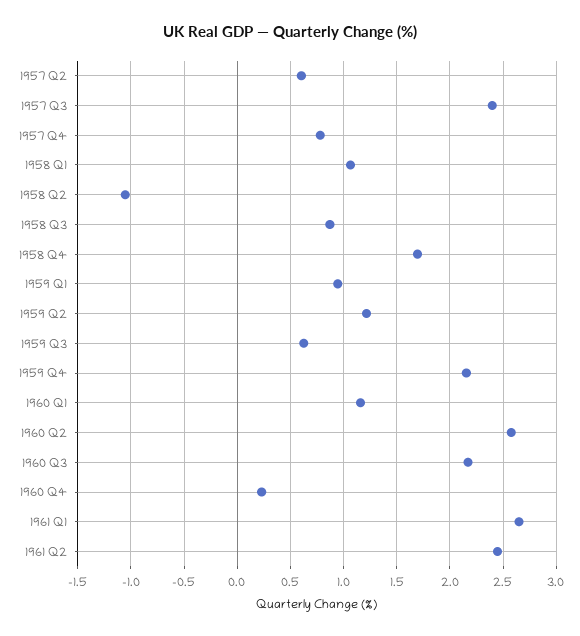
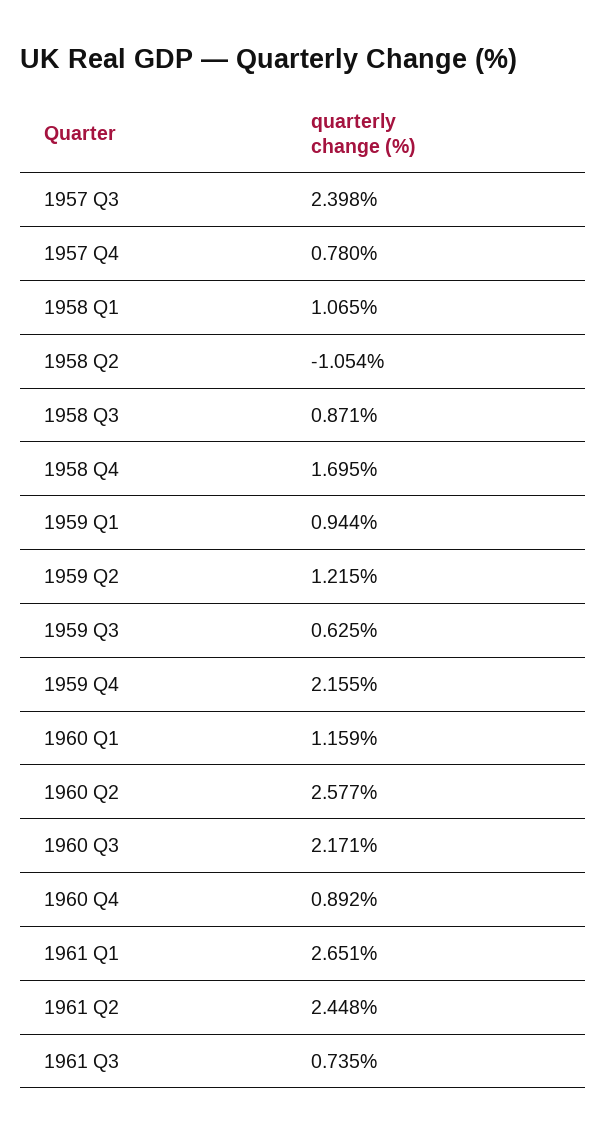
1957 Q2: 0.6 -> none
1960 Q4: 0.2 -> 0.892
1961 Q3: none -> 0.735

